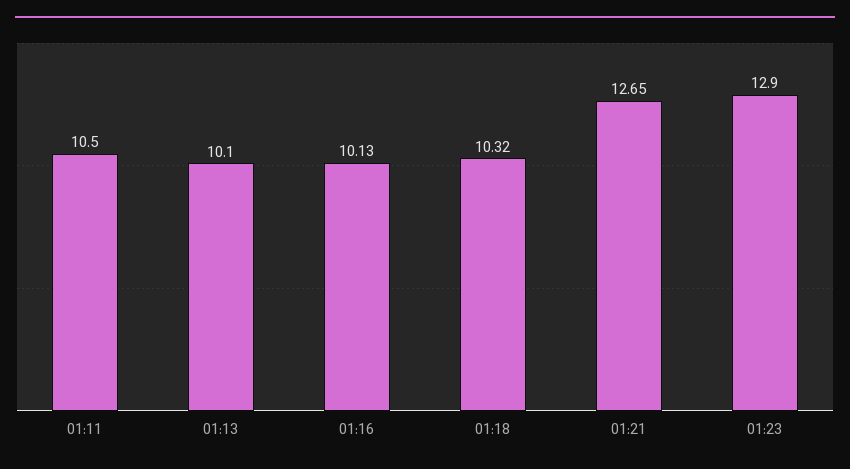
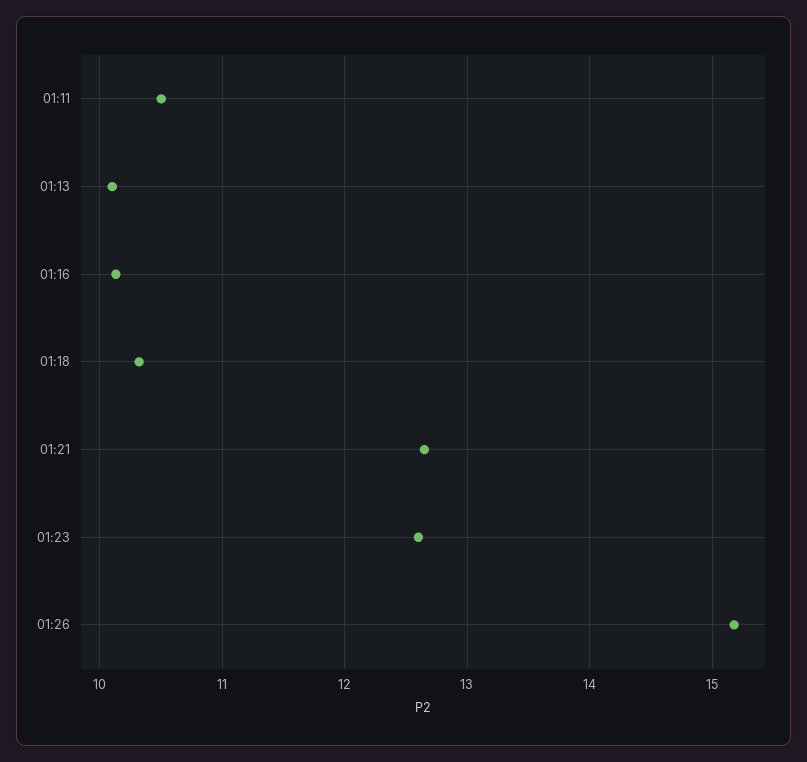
01:23: 12.9 -> 12.6
01:26: none -> 15.2

